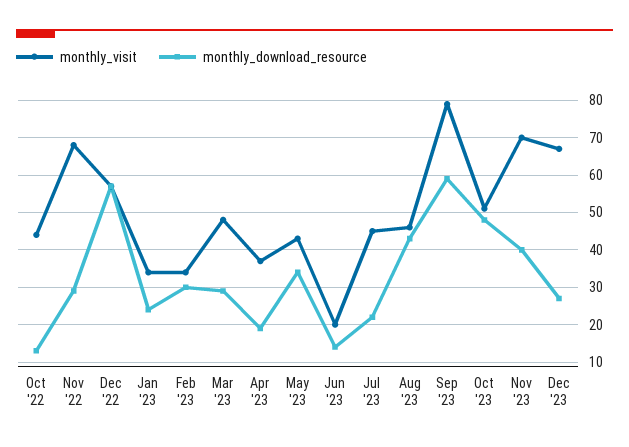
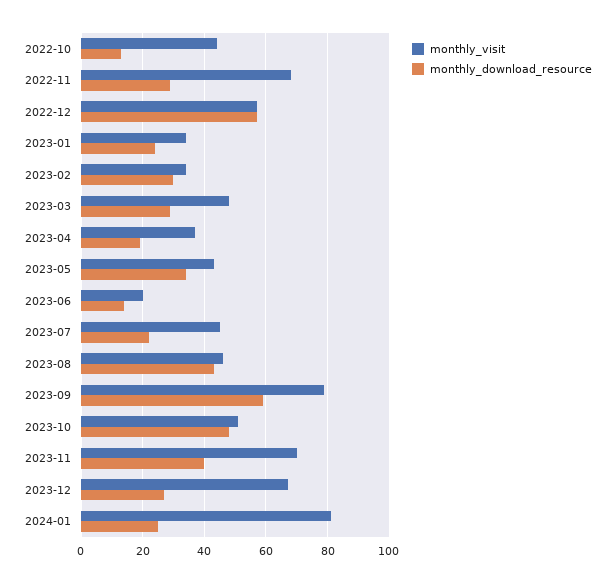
monthly_visit, 2024-01: none -> 80
monthly_download_resource, 2024-01: none -> 25

